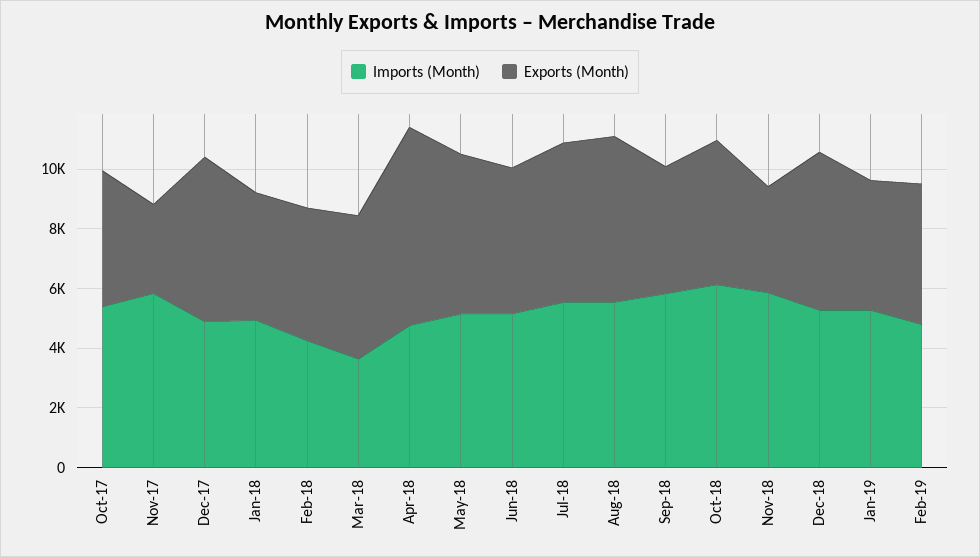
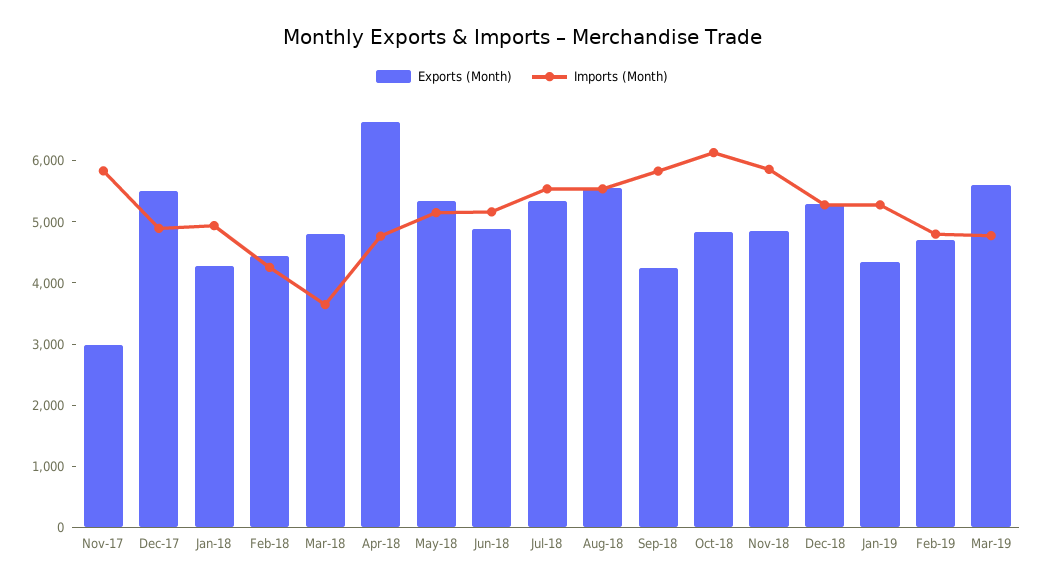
Imports (Month), Oct-17: 5500 -> none
Exports (Month), Oct-17: 4500 -> none
Exports (Month), Nov-18: 3500 -> 4800
Exports (Month), Mar-19: none -> 5600
Imports (Month), Mar-19: none -> 4800

